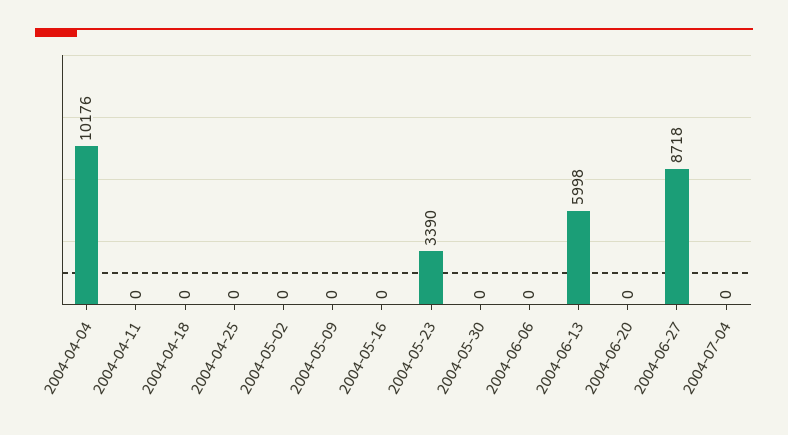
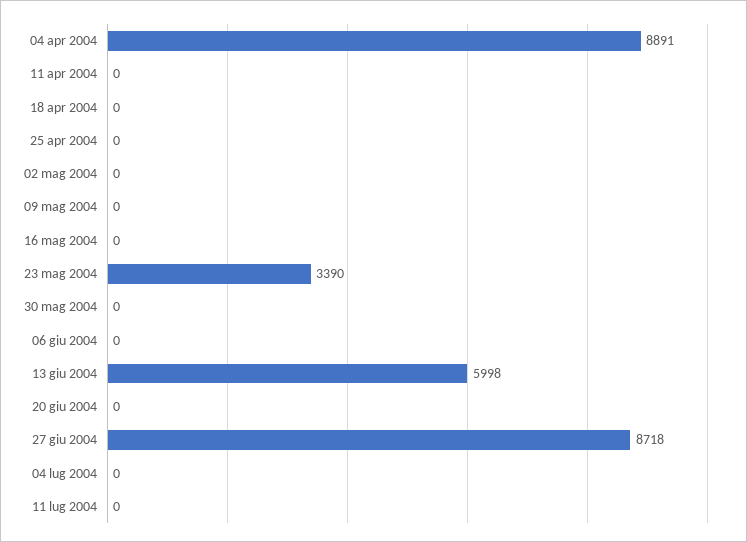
2004-04-04: 10176 -> 8891
11 lug 2004: none -> 0

